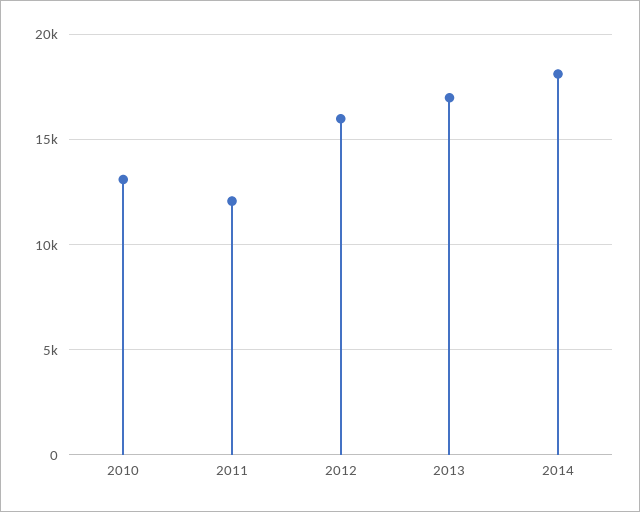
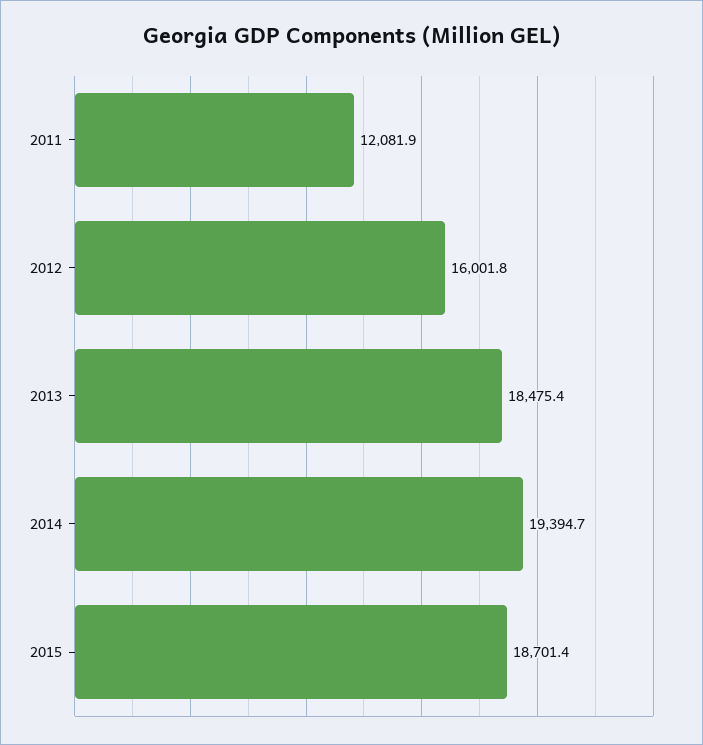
2010: 13000 -> none
2013: 17000 -> 18475.4
2014: 18000 -> 19394.7
2015: none -> 18701.4

